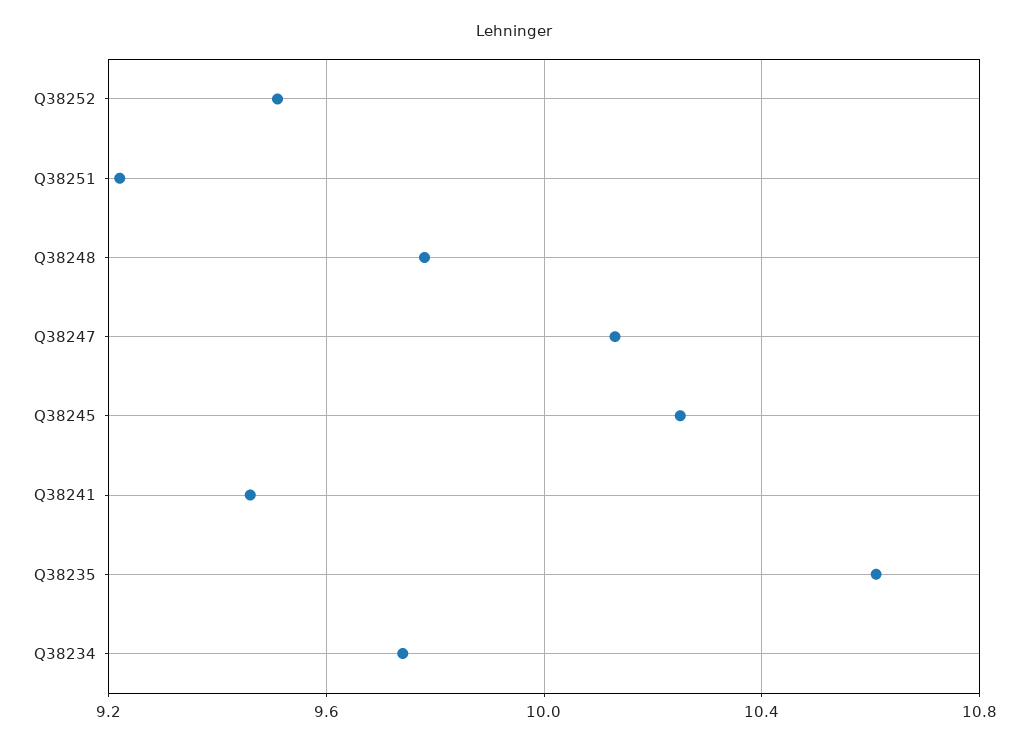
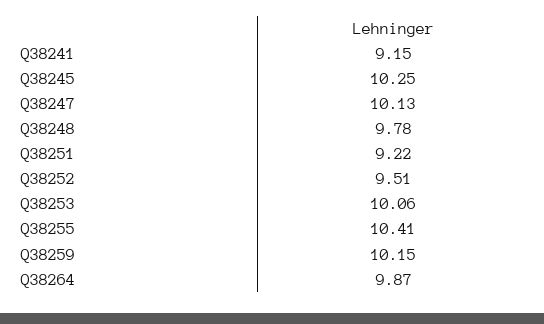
Q38241: 9.45 -> 9.15
Q38235: 10.6 -> none
Q38234: 9.75 -> none
Q38253: none -> 10.06
Q38255: none -> 10.41
Q38259: none -> 10.15
Q38264: none -> 9.87

